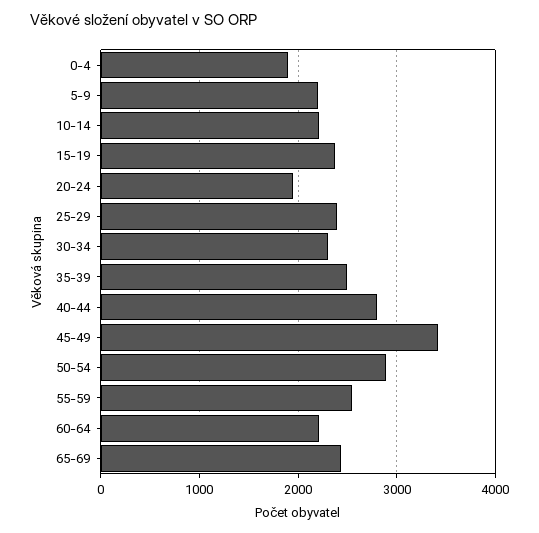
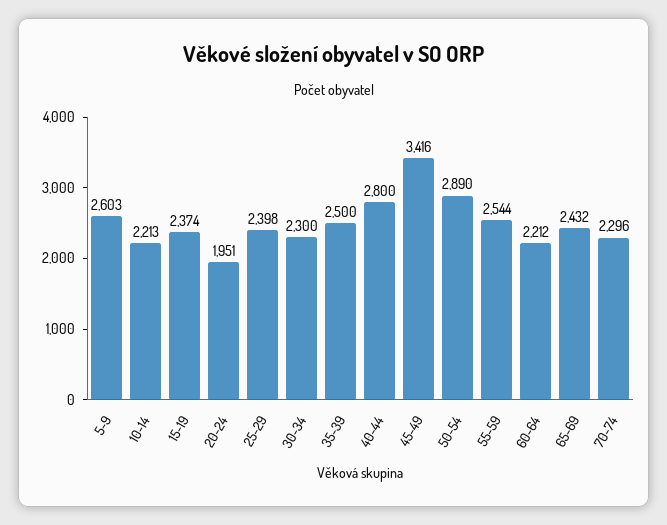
0-4: 1900 -> none
5-9: 2200 -> 2603
70-74: none -> 2296

